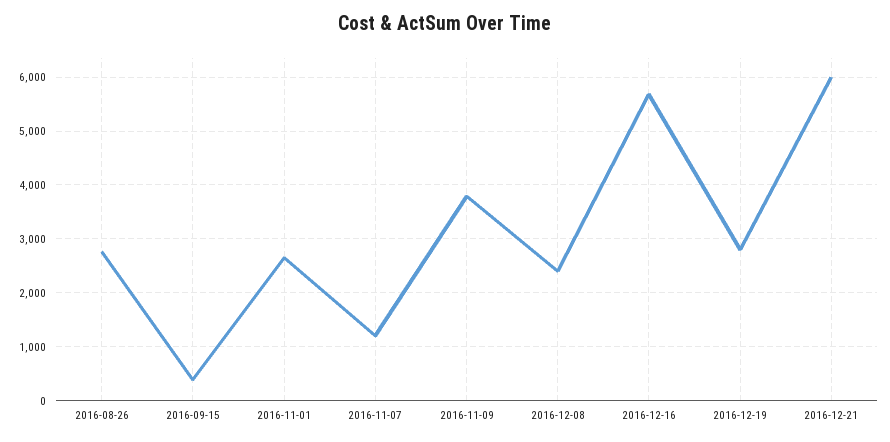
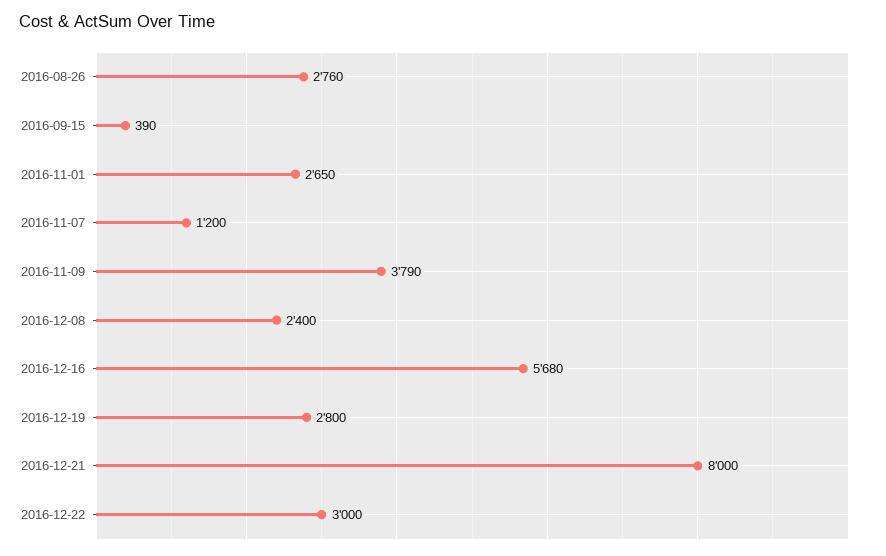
2016-12-21: 6000 -> 8000
2016-12-22: none -> 3000

